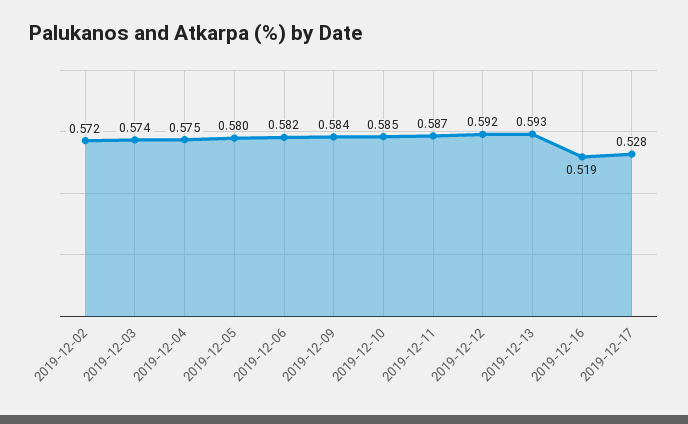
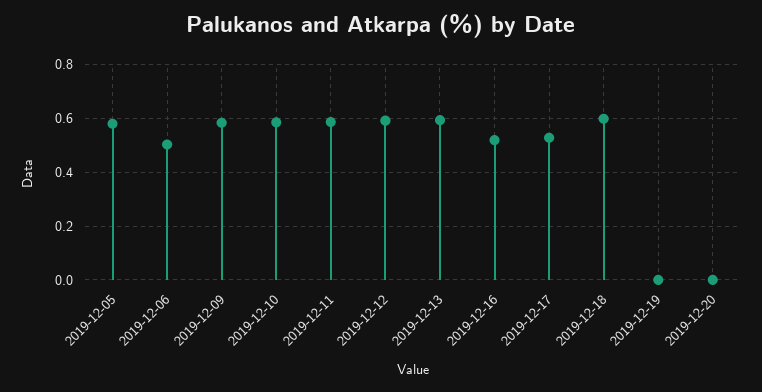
2019-12-02: 0.572 -> none
2019-12-03: 0.574 -> none
2019-12-04: 0.575 -> none
2019-12-06: 0.582 -> 0.5
2019-12-18: none -> 0.6
2019-12-19: none -> 0
2019-12-20: none -> 0

